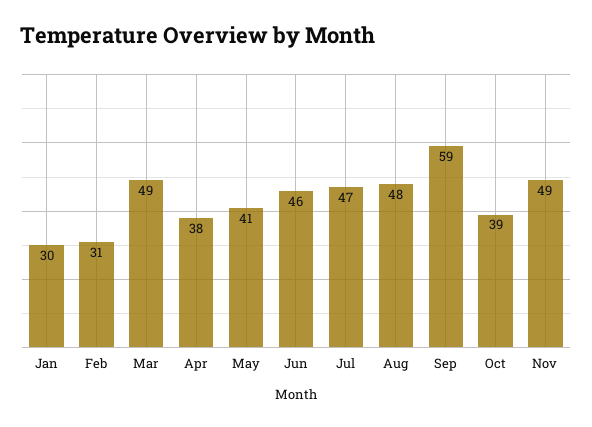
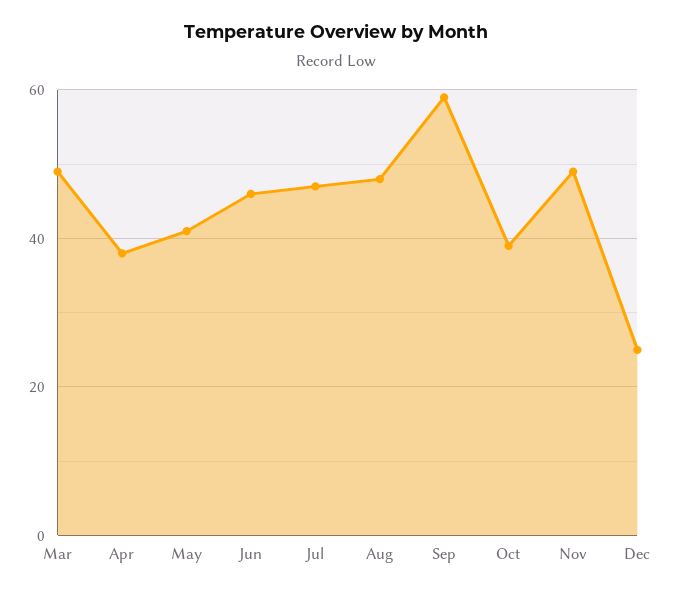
Jan: 30 -> none
Feb: 31 -> none
Dec: none -> 25

